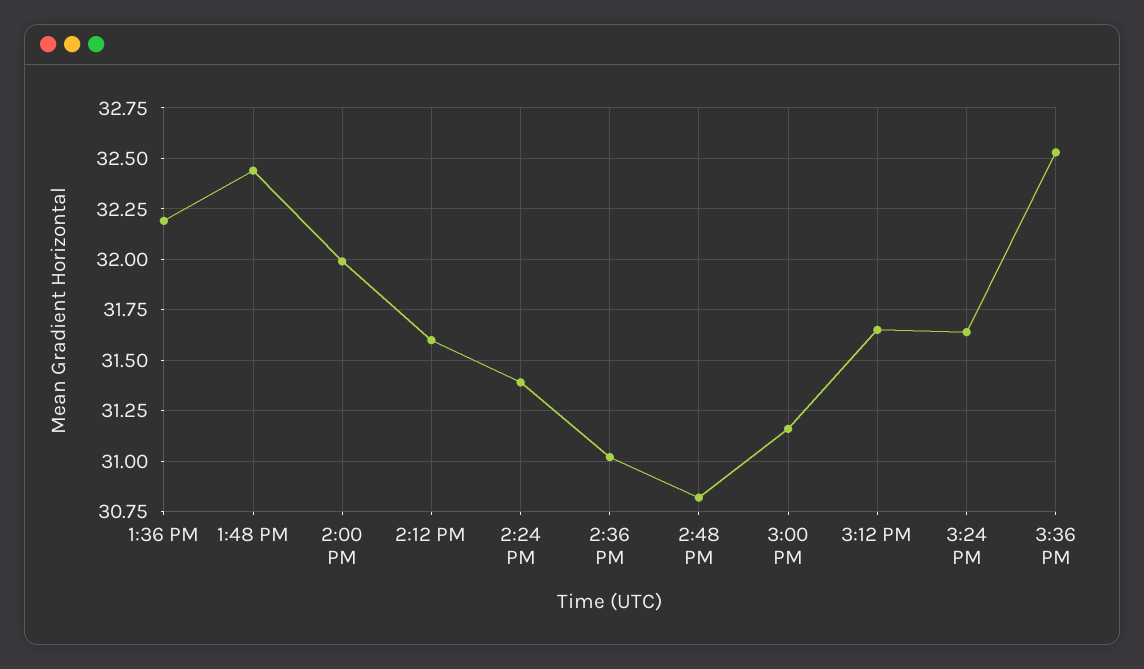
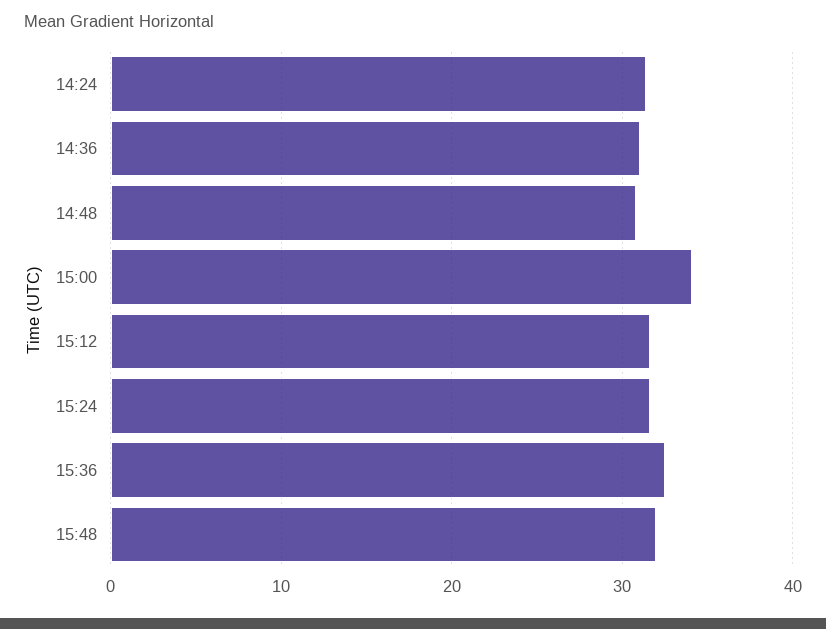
1:36 PM: 32.2 -> none
1:48 PM: 32.45 -> none
2:00 PM: 32 -> none
2:12 PM: 31.6 -> none
3:00 PM: 31.15 -> 34
15:48: none -> 32

